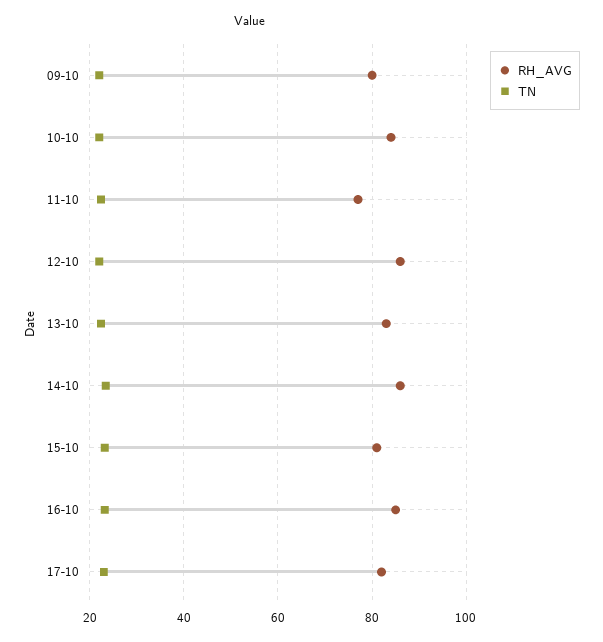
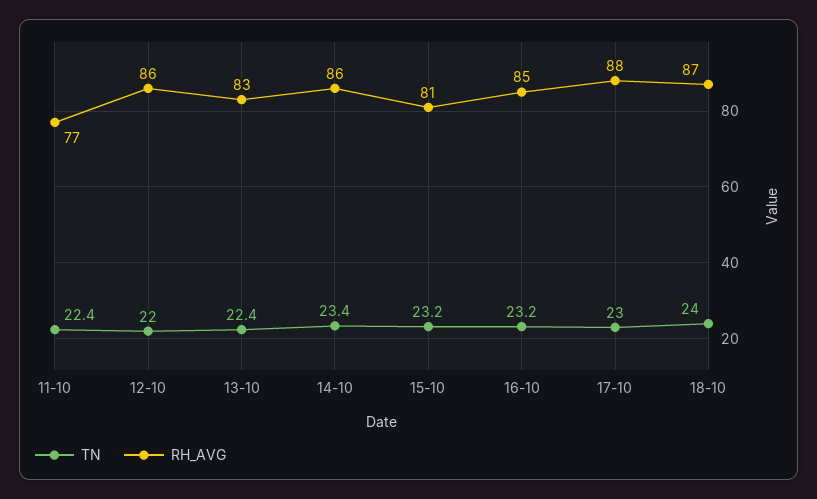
RH_AVG, 09-10: 80 -> none
TN, 09-10: 22 -> none
RH_AVG, 10-10: 84 -> none
TN, 10-10: 22 -> none
RH_AVG, 17-10: 82 -> 88
TN, 18-10: none -> 24
RH_AVG, 18-10: none -> 87

